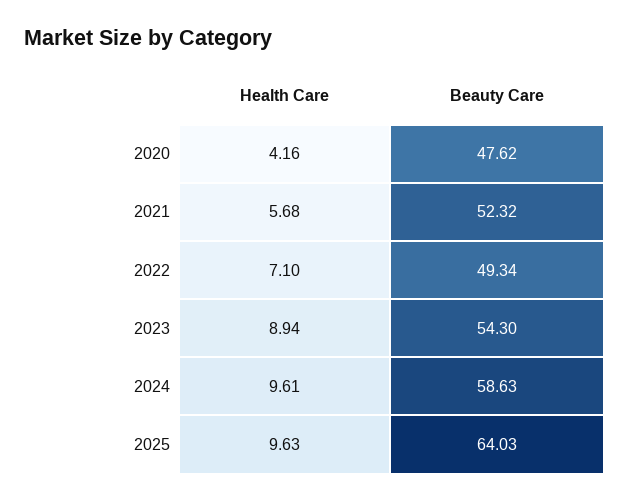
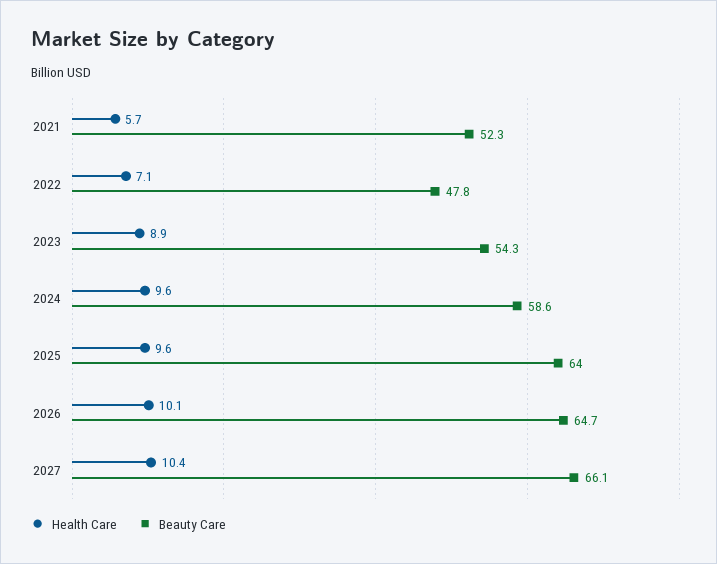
Health Care, 2020: 4.16 -> none
Beauty Care, 2020: 47.62 -> none
Beauty Care, 2022: 49.34 -> 47.8
Health Care, 2026: none -> 10.1
Beauty Care, 2026: none -> 64.7
Health Care, 2027: none -> 10.4
Beauty Care, 2027: none -> 66.1

